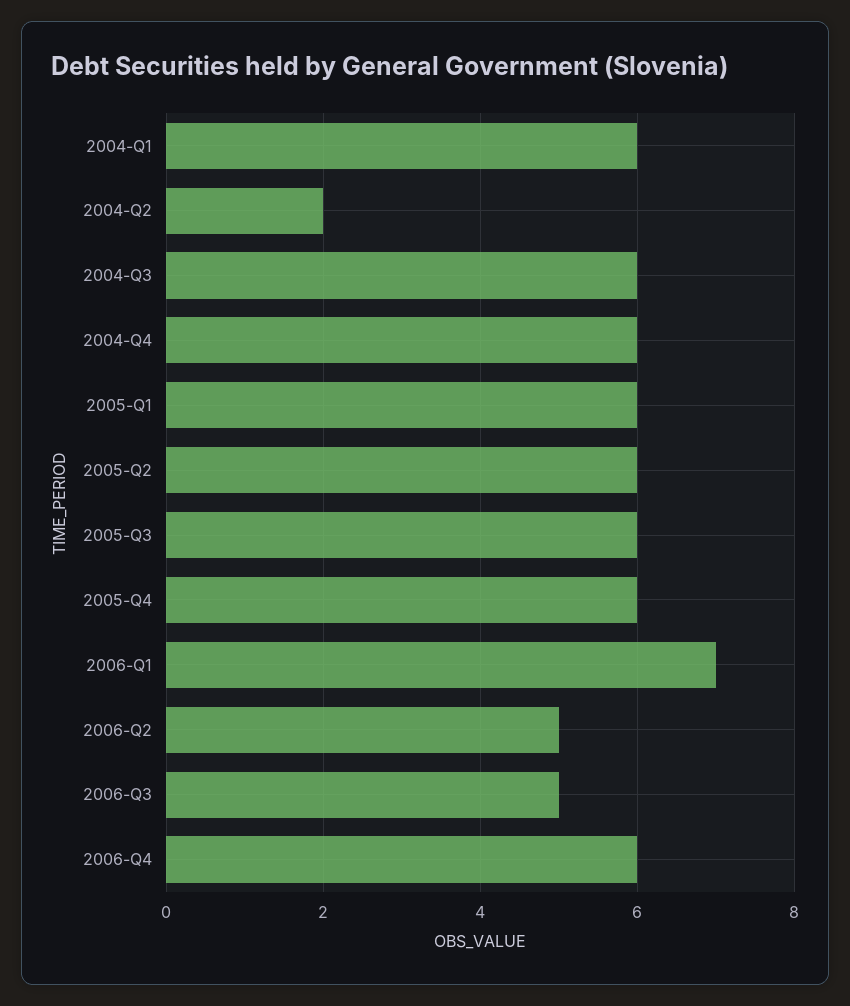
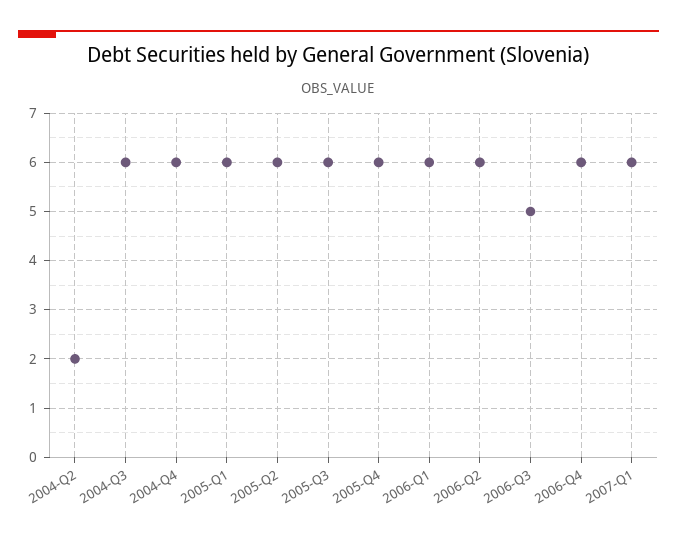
2004-Q1: 6 -> none
2006-Q1: 7 -> 6
2006-Q2: 5 -> 6
2007-Q1: none -> 6

